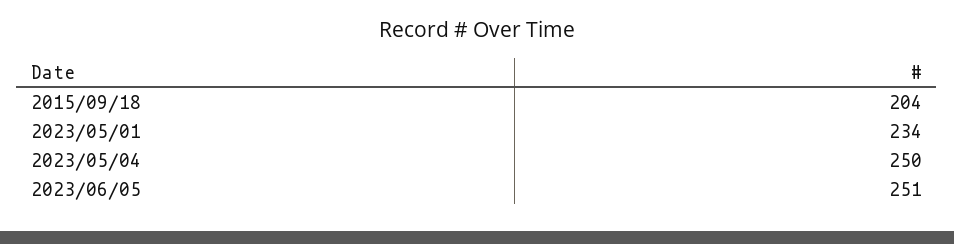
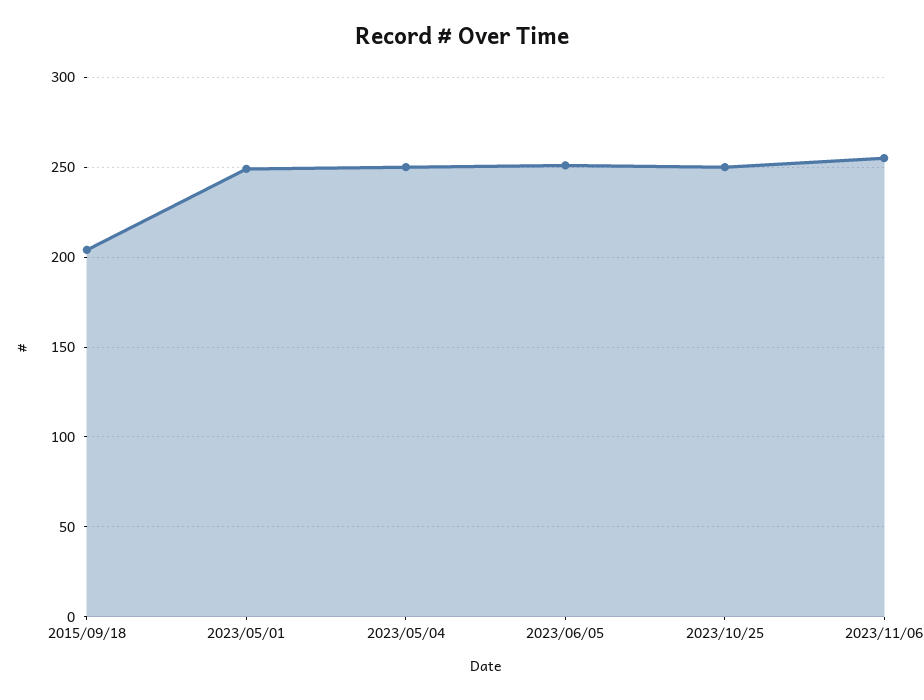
2023/05/01: 234 -> 250
2023/10/25: none -> 250
2023/11/06: none -> 255

